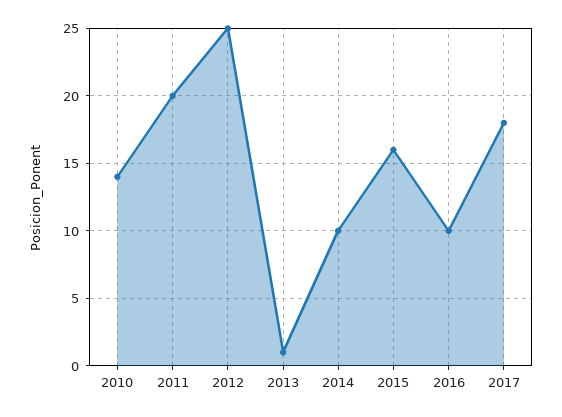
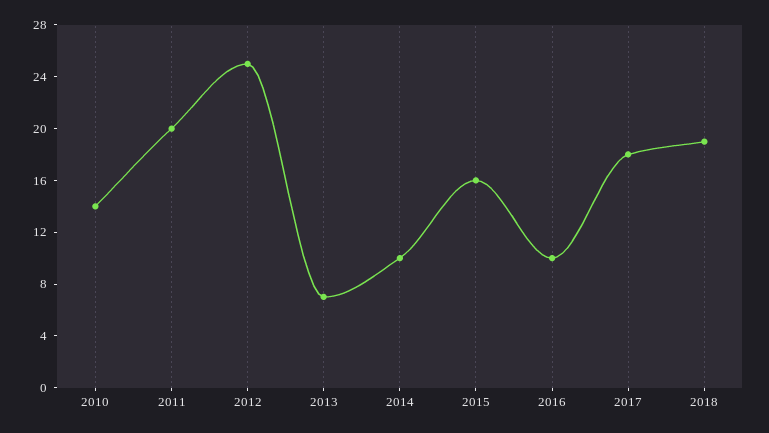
2013: 1 -> 7
2018: none -> 19

